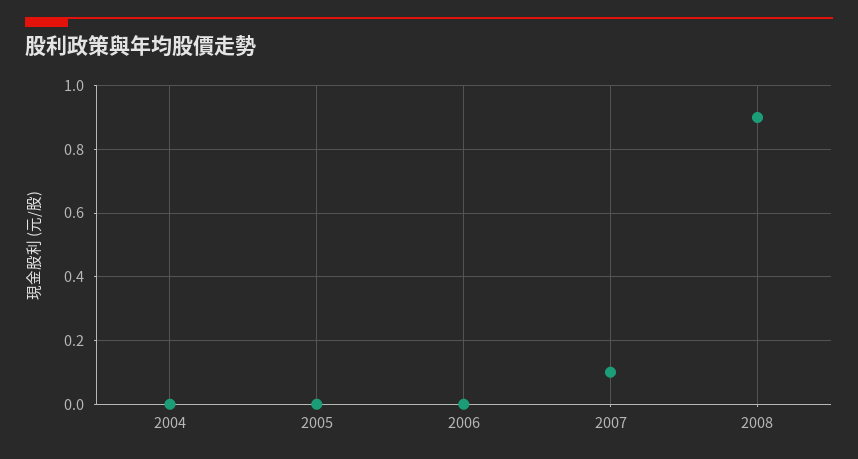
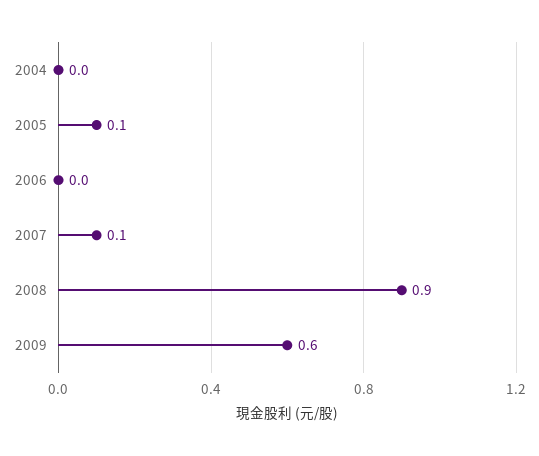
2005: 0 -> 0.1
2009: none -> 0.6

